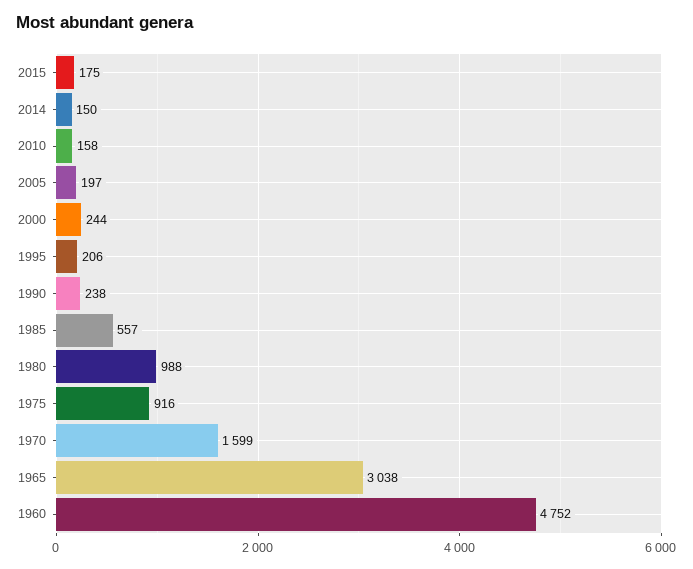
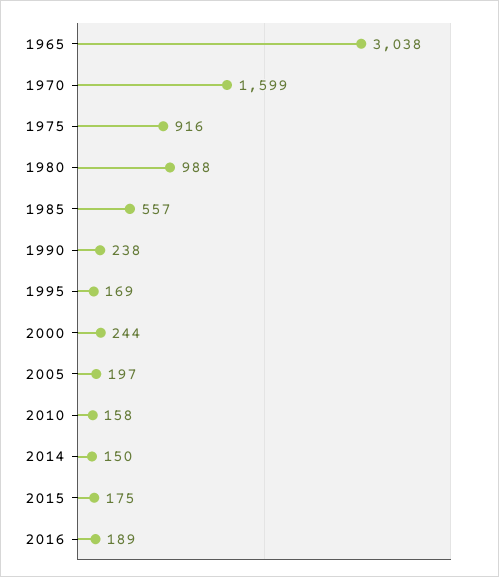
1995: 206 -> 169
1960: 4752 -> none
2016: none -> 189

